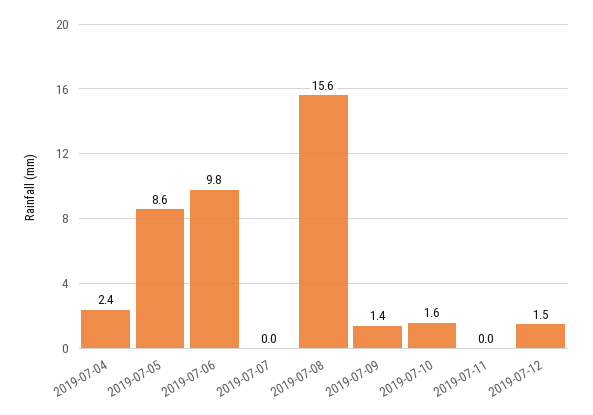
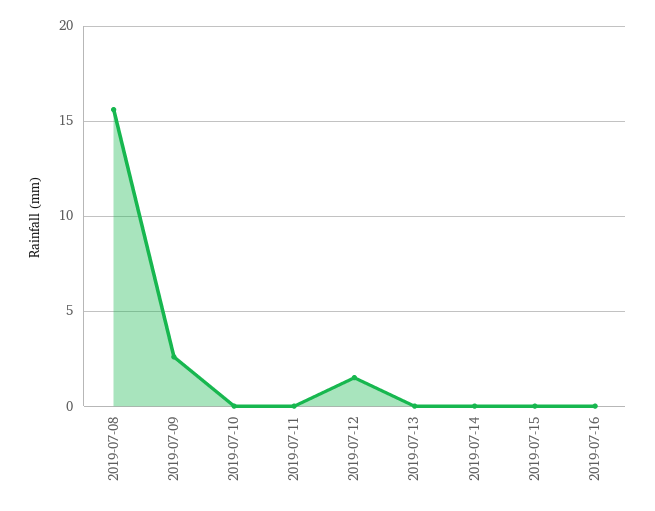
2019-07-04: 2.4 -> none
2019-07-05: 8.6 -> none
2019-07-06: 9.8 -> none
2019-07-07: 0 -> none
2019-07-09: 1.4 -> 2.5
2019-07-10: 1.6 -> 0
2019-07-13: none -> 0
2019-07-14: none -> 0
2019-07-15: none -> 0
2019-07-16: none -> 0

